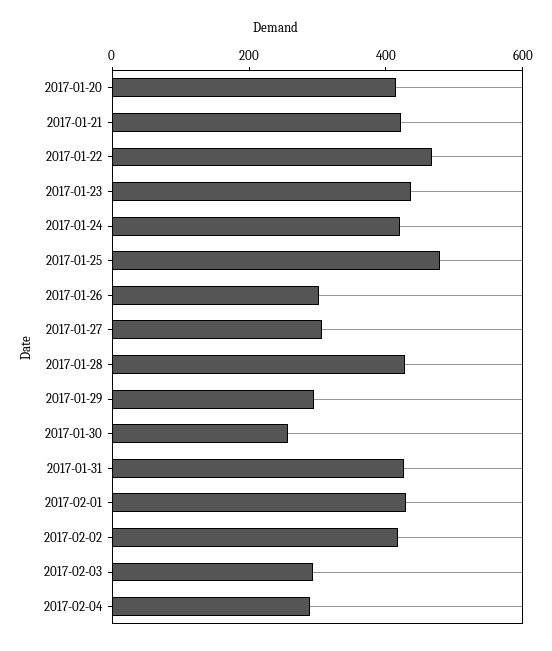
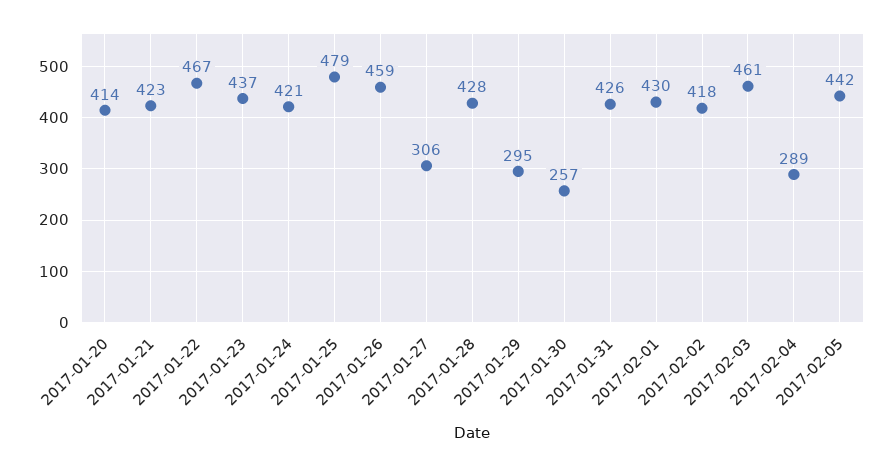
2017-01-26: 300 -> 459
2017-02-03: 300 -> 461
2017-02-05: none -> 442

